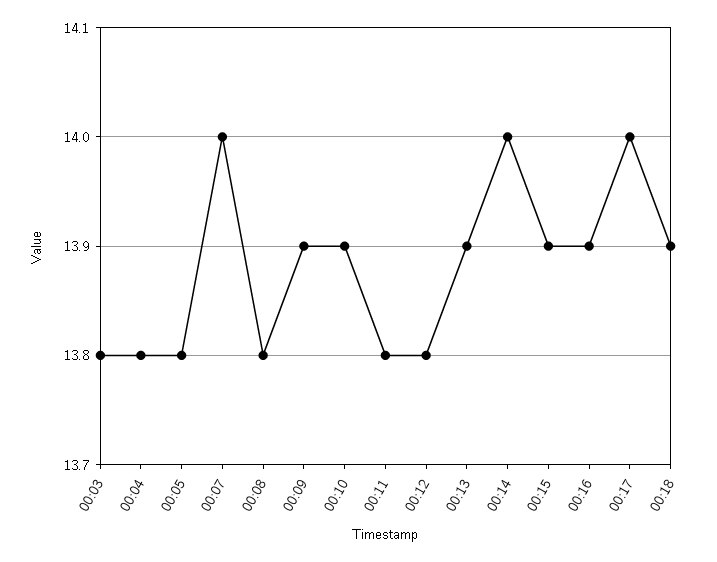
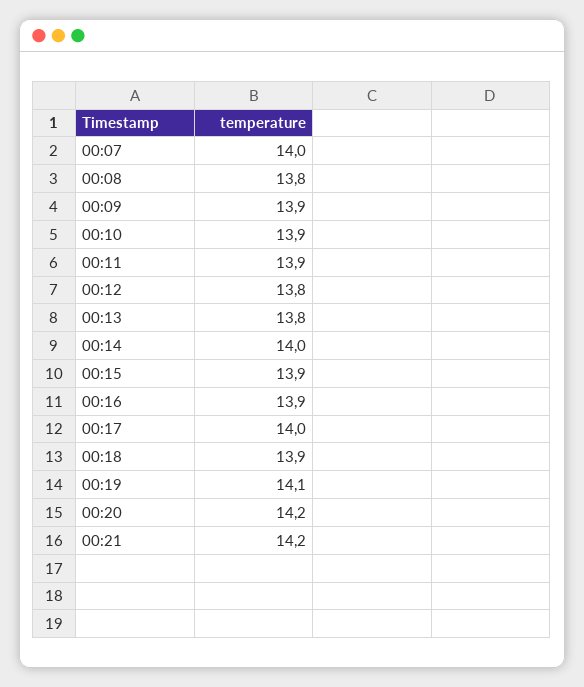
00:03: 13.8 -> none
00:04: 13.8 -> none
00:05: 13.8 -> none
00:11: 13.8 -> 13.9
00:13: 13.9 -> 13.8
00:19: none -> 14.1
00:20: none -> 14.2
00:21: none -> 14.2

